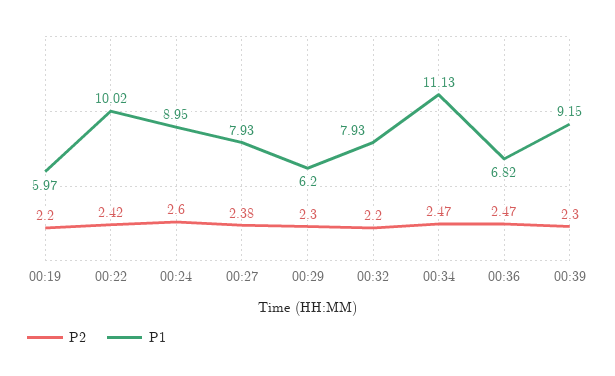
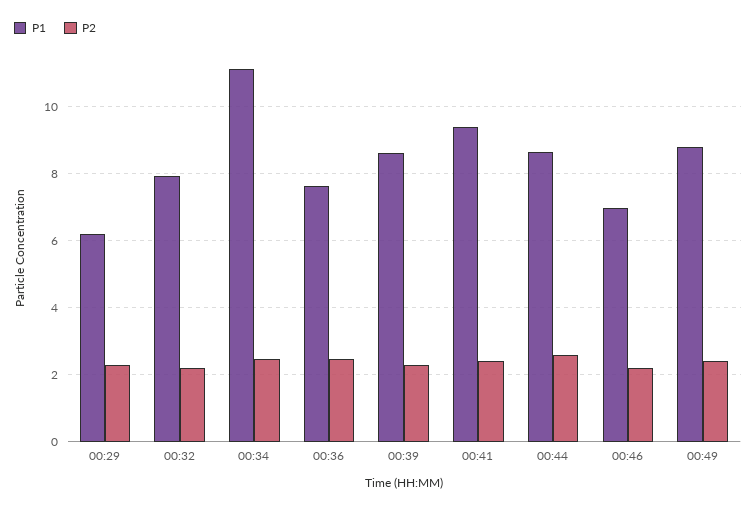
P2, 00:19: 2.2 -> none
P1, 00:19: 5.97 -> none
P2, 00:22: 2.42 -> none
P1, 00:22: 10.02 -> none
P2, 00:24: 2.6 -> none
P1, 00:24: 8.95 -> none
P2, 00:27: 2.38 -> none
P1, 00:27: 7.93 -> none
P1, 00:36: 6.82 -> 7.6
P1, 00:39: 9.15 -> 8.6
P1, 00:41: none -> 9.4
P2, 00:41: none -> 2.4
P1, 00:44: none -> 8.6
P2, 00:44: none -> 2.6
P1, 00:46: none -> 7
P2, 00:46: none -> 2.2
P1, 00:49: none -> 8.8
P2, 00:49: none -> 2.4

